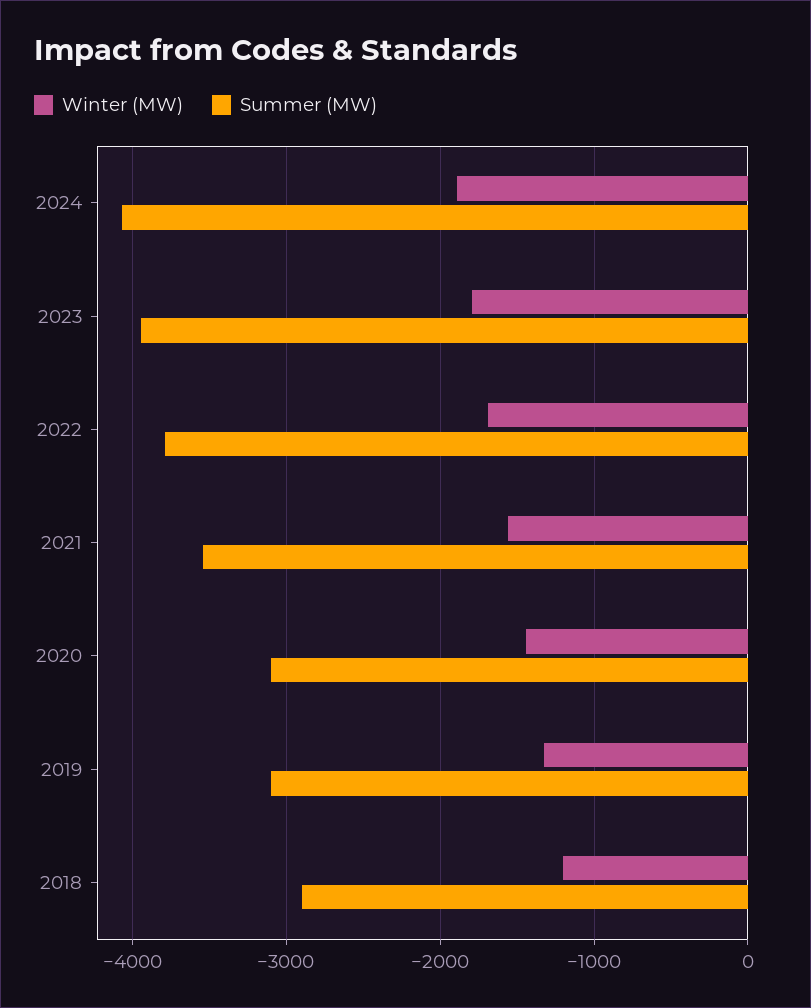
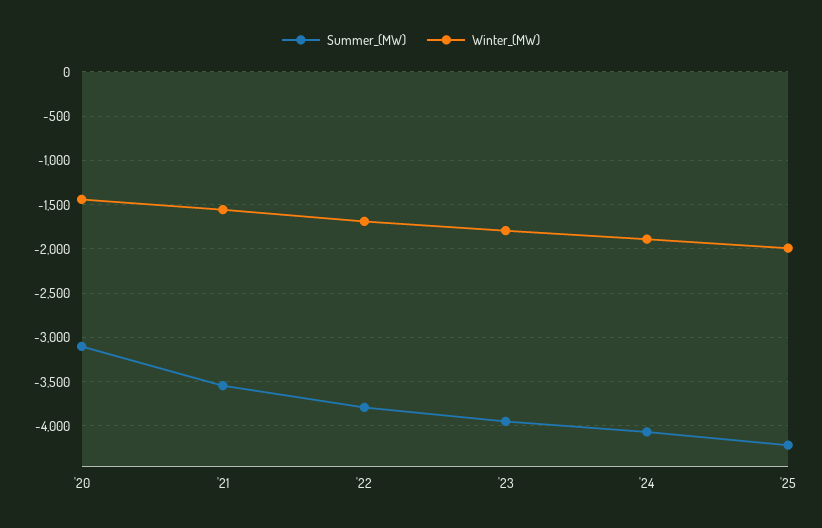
Winter (MW), 2019: -1300 -> none
Summer (MW), 2019: -3100 -> none
Winter (MW), 2018: -1200 -> none
Summer (MW), 2018: -2900 -> none
Summer (MW), '25: none -> -4200
Winter (MW), '25: none -> -2000

